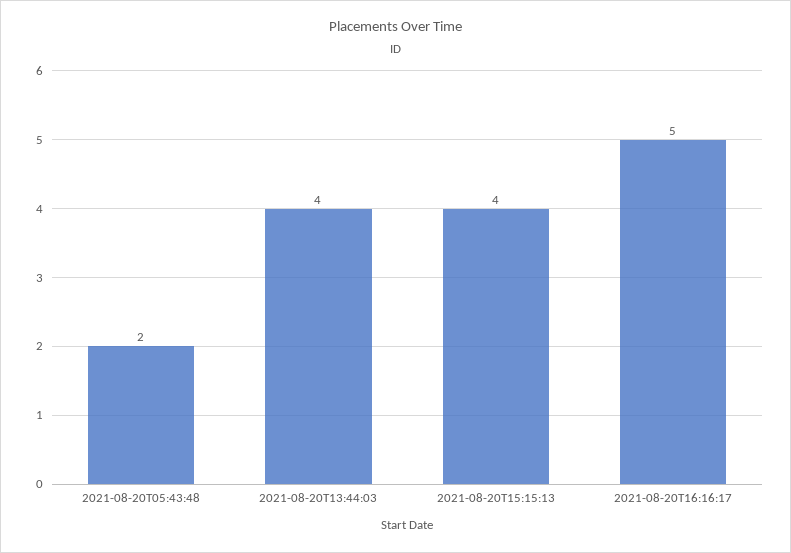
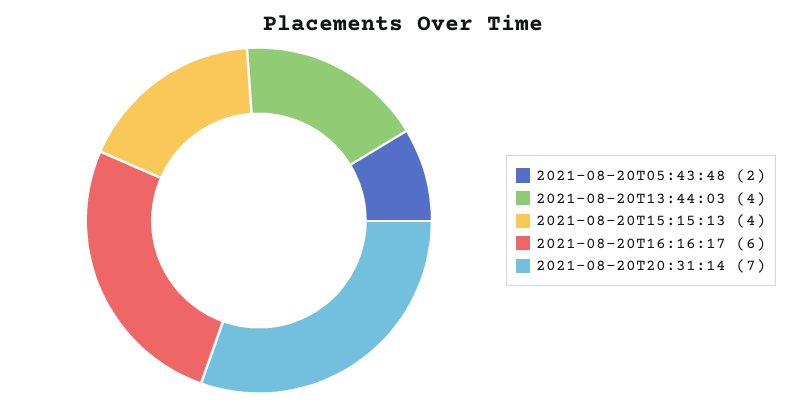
2021-08-20T16:16:17: 5 -> 6
2021-08-20T20:31:14: none -> 7

